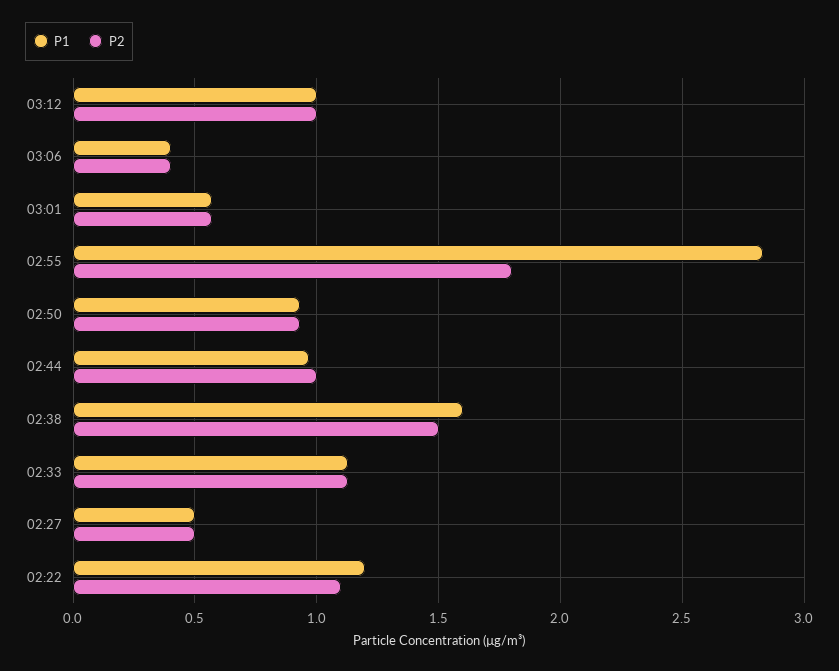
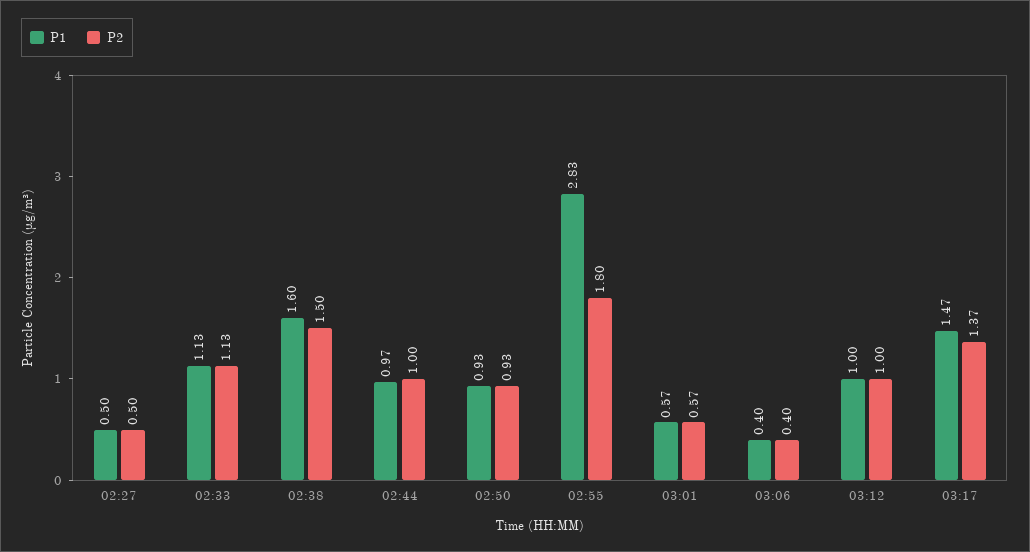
P1, 02:22: 1.2 -> none
P2, 02:22: 1.1 -> none
P1, 03:17: none -> 1.47
P2, 03:17: none -> 1.37

